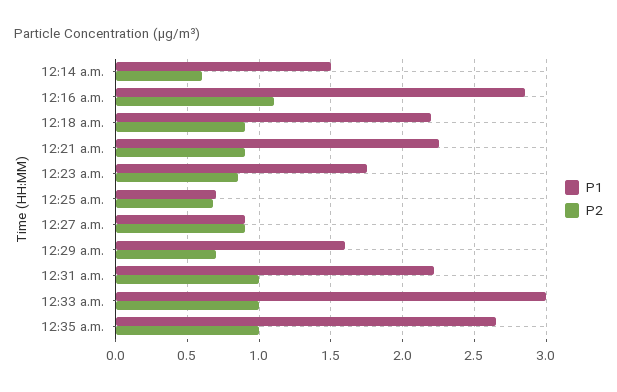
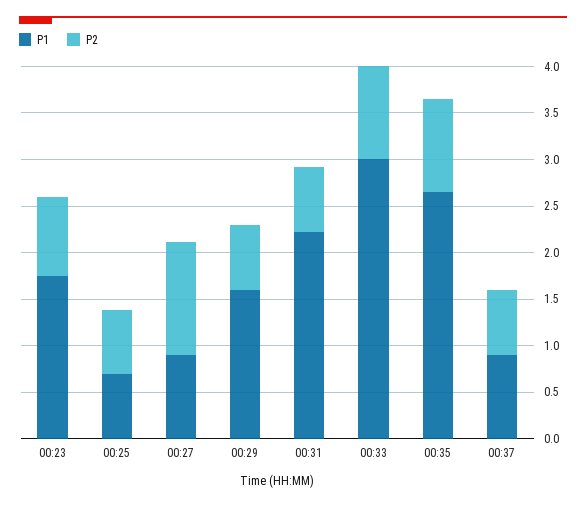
P1, 12:14 a.m.: 1.5 -> none
P2, 12:14 a.m.: 0.6 -> none
P1, 12:16 a.m.: 2.85 -> none
P2, 12:16 a.m.: 1.1 -> none
P1, 12:18 a.m.: 2.2 -> none
P2, 12:18 a.m.: 0.9 -> none
P1, 12:21 a.m.: 2.25 -> none
P2, 12:21 a.m.: 0.9 -> none
P2, 12:27 a.m.: 0.9 -> 1.2
P2, 12:31 a.m.: 1 -> 0.7
P1, 00:37: none -> 0.9
P2, 00:37: none -> 0.7

